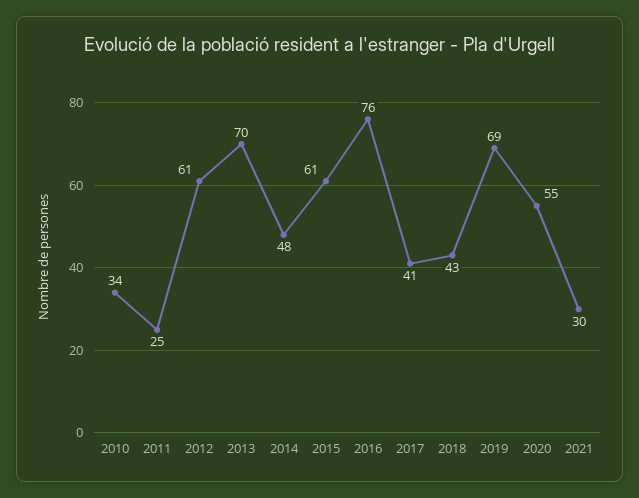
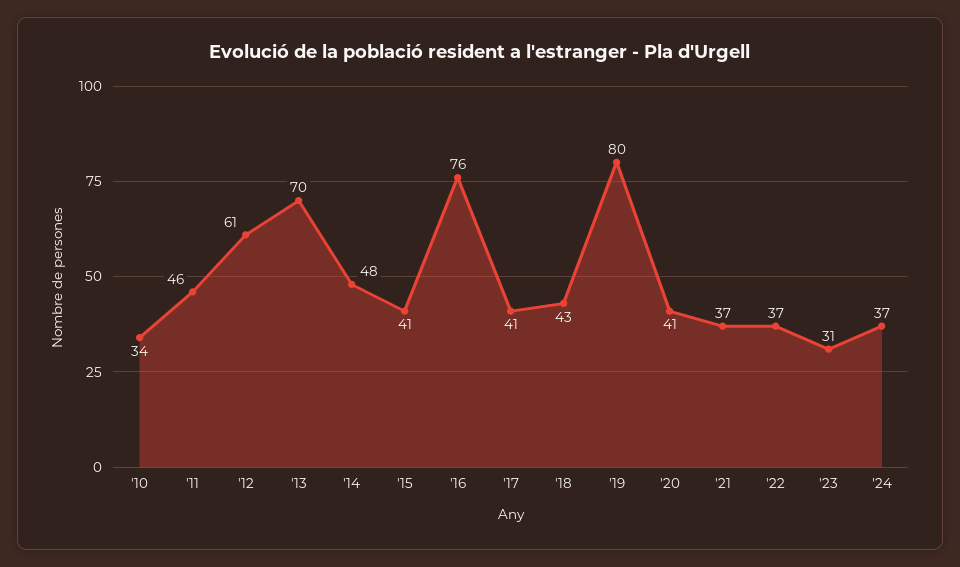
2011: 25 -> 46
2015: 61 -> 41
2019: 69 -> 80
2020: 55 -> 41
2021: 30 -> 37
'22: none -> 37
'23: none -> 31
'24: none -> 37

